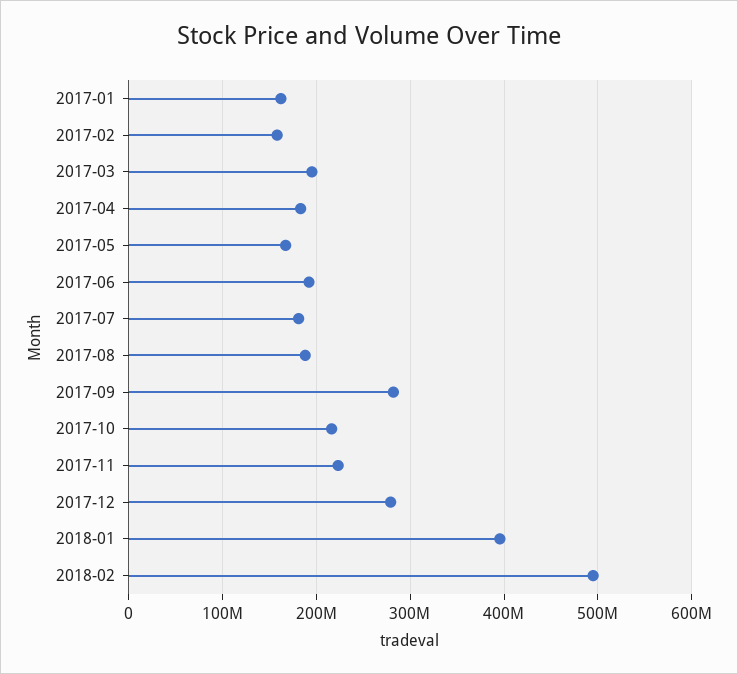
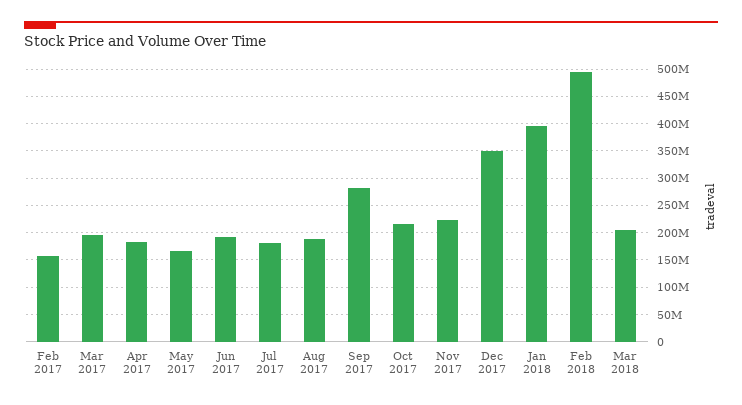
2017-01: 160000000 -> none
2017-12: 280000000 -> 350000000
Mar 2018: none -> 200000000

